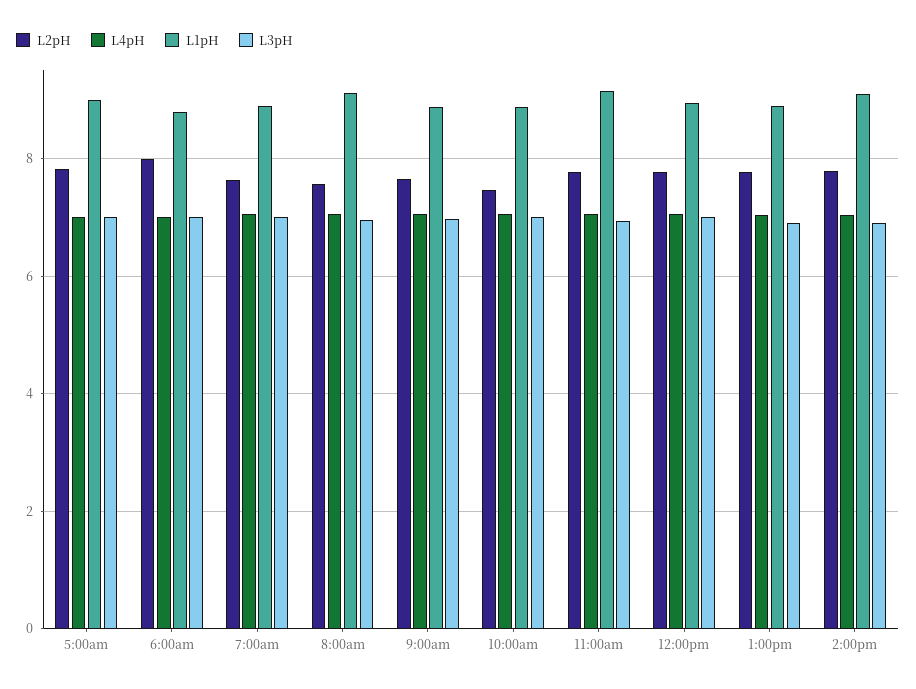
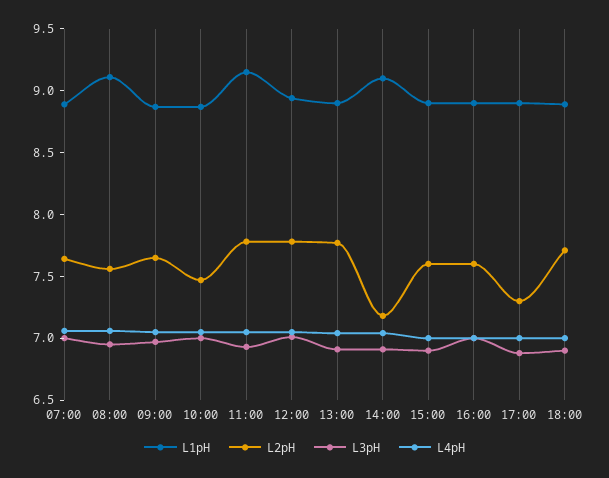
L2pH, 5:00am: 7.8 -> none
L4pH, 5:00am: 7 -> none
L1pH, 5:00am: 9 -> none
L3pH, 5:00am: 7 -> none
L2pH, 6:00am: 8 -> none
L4pH, 6:00am: 7 -> none
L1pH, 6:00am: 8.8 -> none
L3pH, 6:00am: 7 -> none
L2pH, 2:00pm: 7.8 -> 7.2
L1pH, 15:00: none -> 8.9
L2pH, 15:00: none -> 7.6
L3pH, 15:00: none -> 6.9
L4pH, 15:00: none -> 7
L1pH, 16:00: none -> 8.9
L2pH, 16:00: none -> 7.6
L3pH, 16:00: none -> 7
L4pH, 16:00: none -> 7
L1pH, 17:00: none -> 8.9
L2pH, 17:00: none -> 7.3
L3pH, 17:00: none -> 6.9
L4pH, 17:00: none -> 7
L1pH, 18:00: none -> 8.9
L2pH, 18:00: none -> 7.7
L3pH, 18:00: none -> 6.9
L4pH, 18:00: none -> 7

